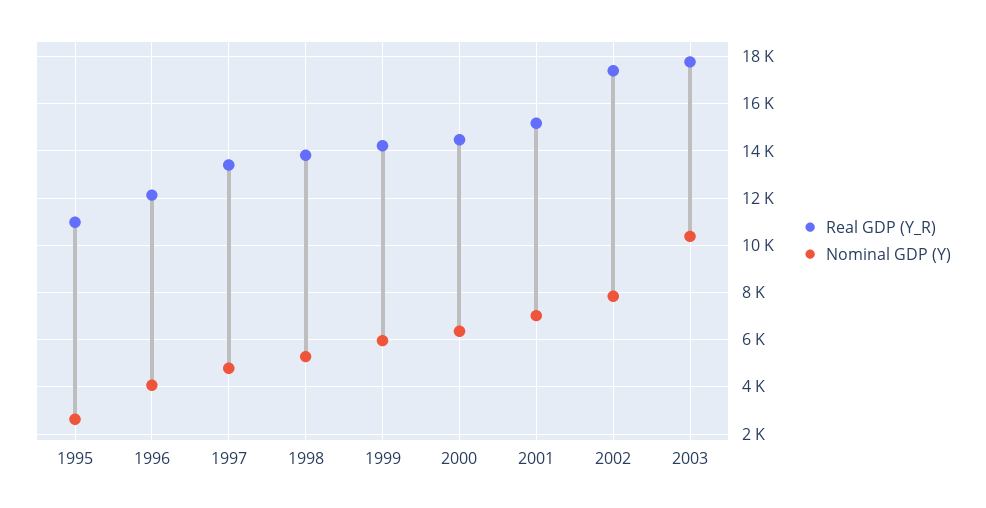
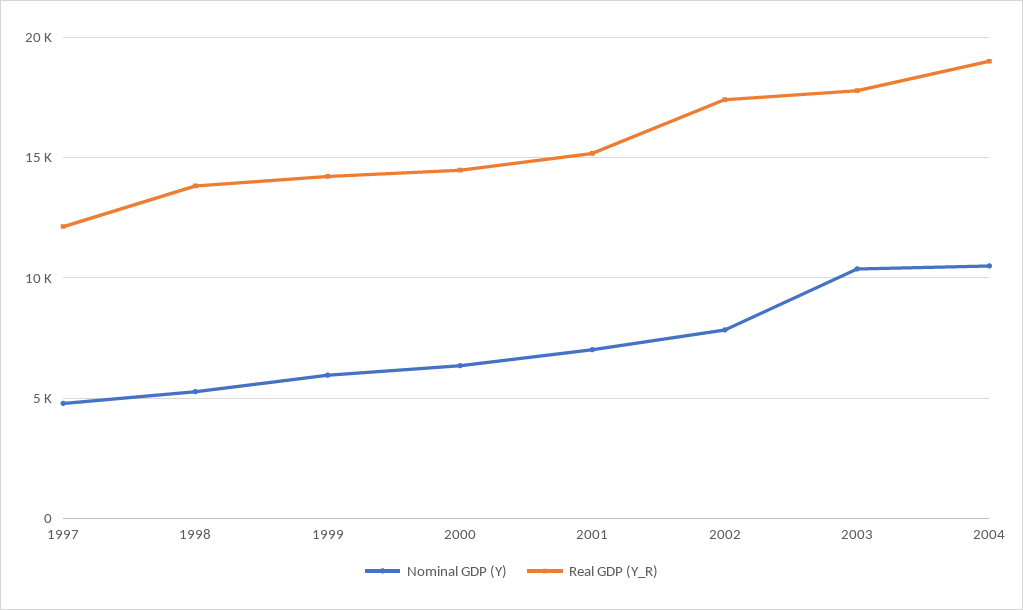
Real GDP (Y_R), 1995: 11000 -> none
Nominal GDP (Y), 1995: 2500 -> none
Real GDP (Y_R), 1996: 12000 -> none
Nominal GDP (Y), 1996: 4000 -> none
Real GDP (Y_R), 1997: 13500 -> 12000
Nominal GDP (Y), 2004: none -> 10500
Real GDP (Y_R), 2004: none -> 19000

